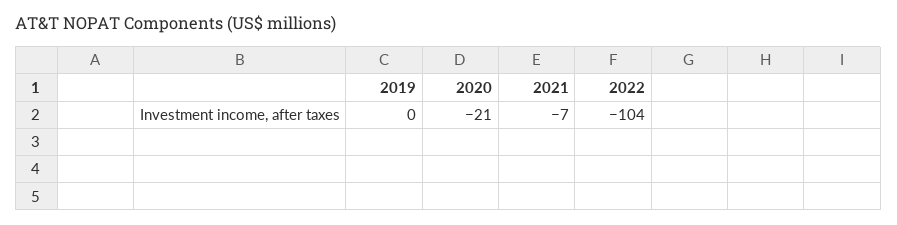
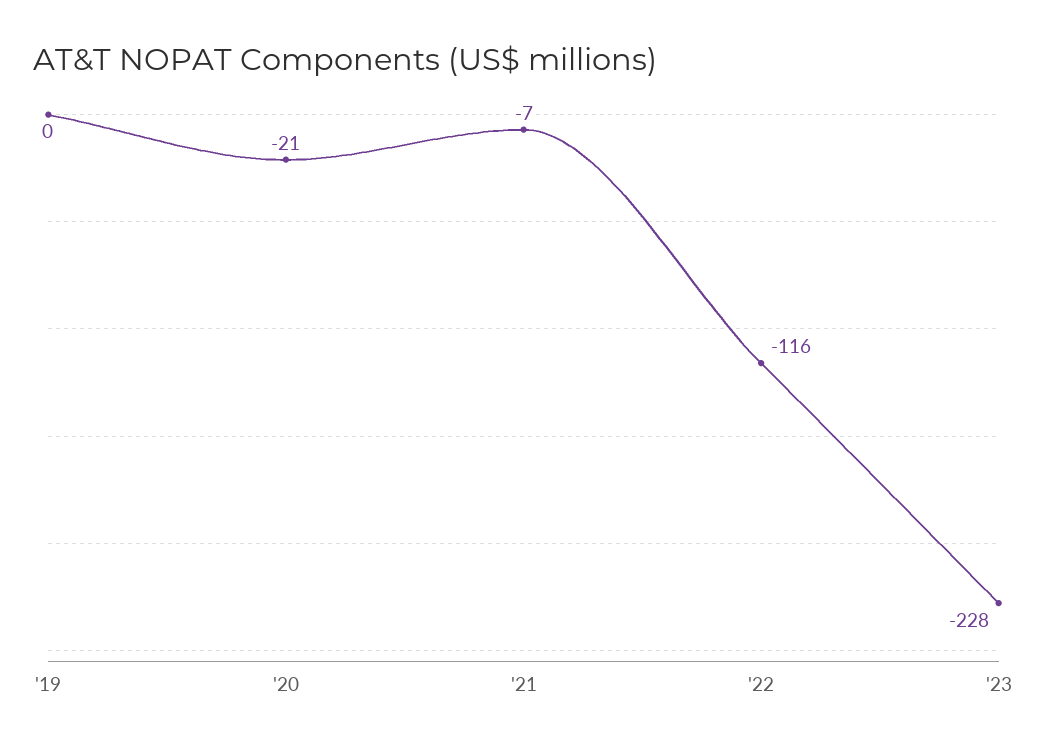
2022: -104 -> -116
'23: none -> -228

